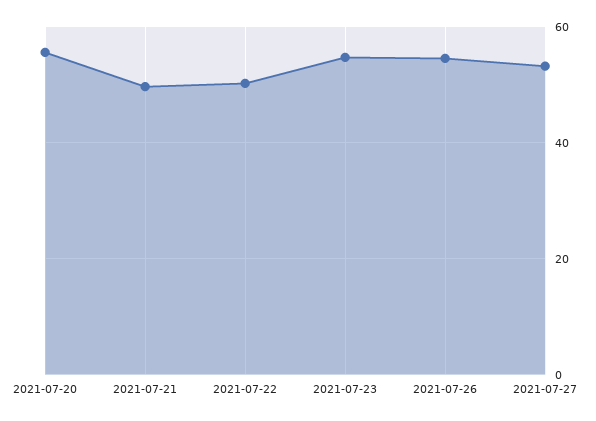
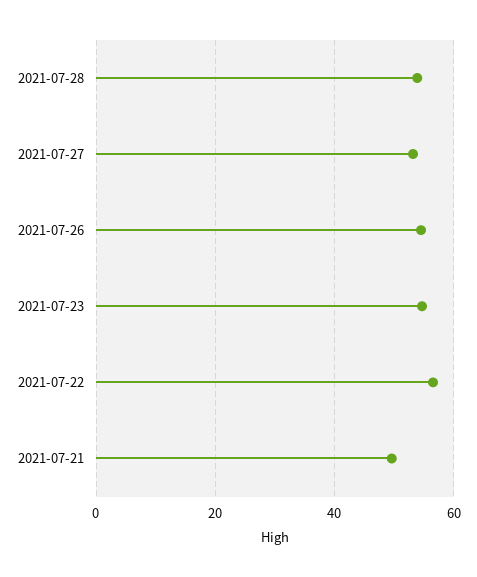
2021-07-20: 56 -> none
2021-07-22: 50 -> 56
2021-07-28: none -> 54

